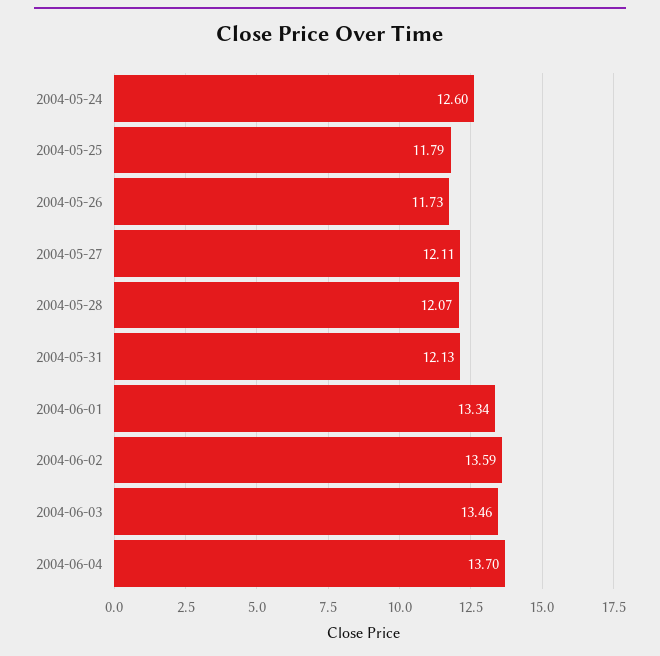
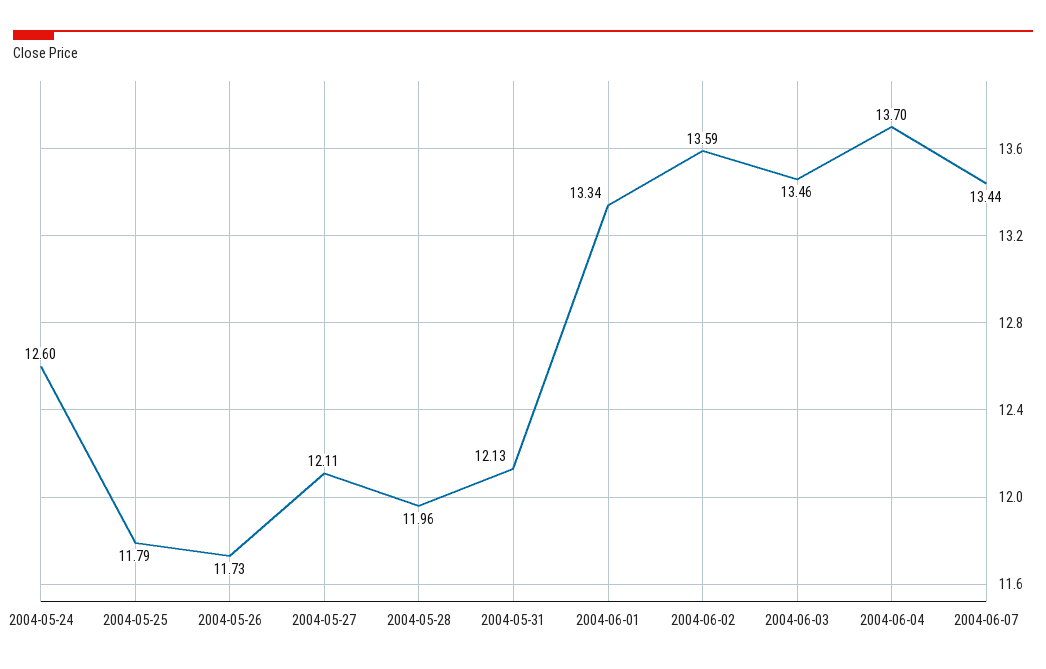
2004-05-28: 12.07 -> 11.96
2004-06-07: none -> 13.44

